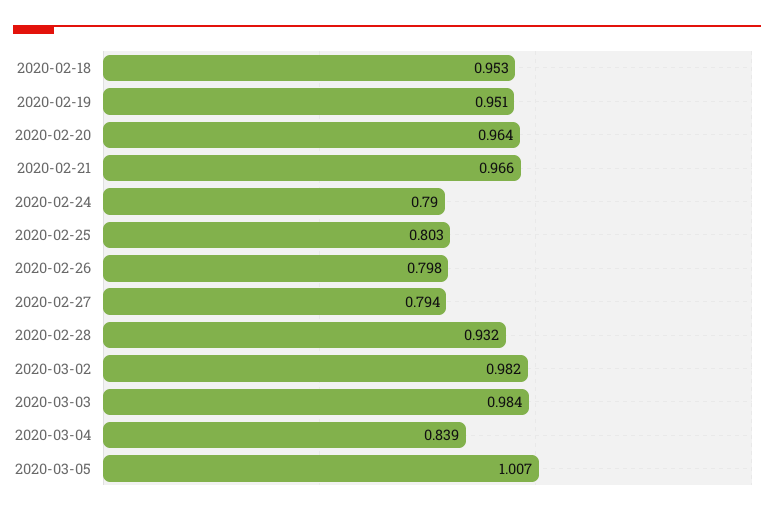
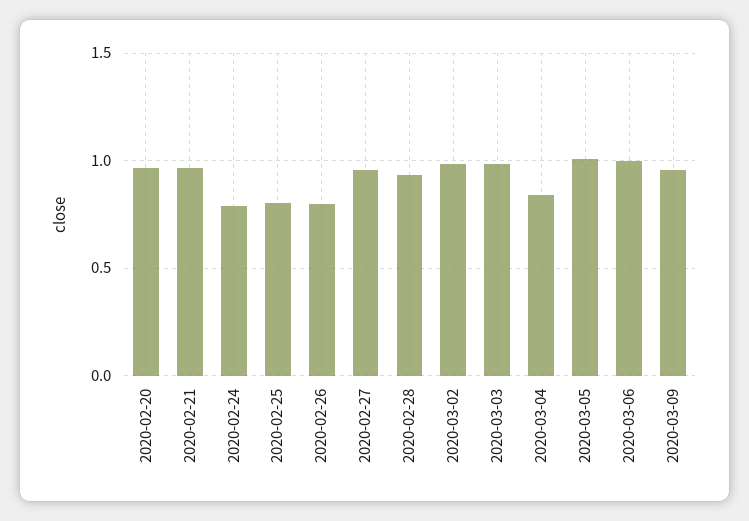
2020-02-18: 0.953 -> none
2020-02-19: 0.951 -> none
2020-02-27: 0.794 -> 0.95
2020-03-06: none -> 1
2020-03-09: none -> 0.95

